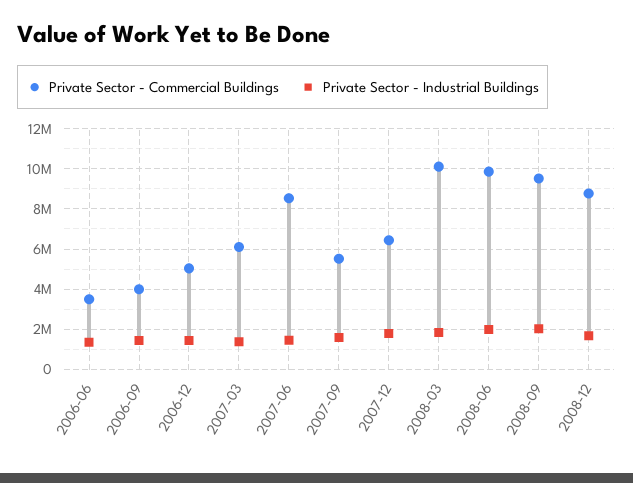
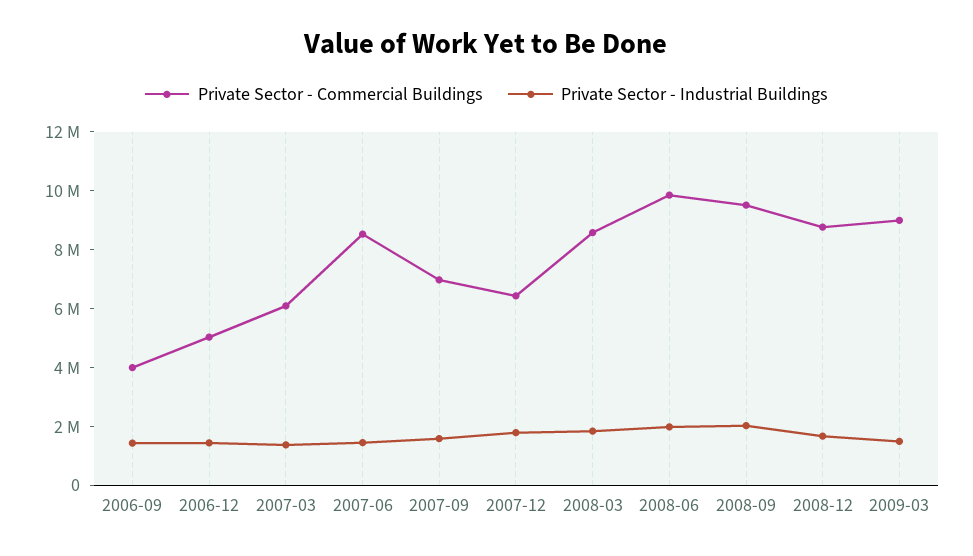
Private Sector - Commercial Buildings, 2006-06: 3500000 -> none
Private Sector - Industrial Buildings, 2006-06: 1500000 -> none
Private Sector - Commercial Buildings, 2007-09: 5500000 -> 7000000
Private Sector - Commercial Buildings, 2008-03: 10000000 -> 8500000
Private Sector - Commercial Buildings, 2009-03: none -> 9000000
Private Sector - Industrial Buildings, 2009-03: none -> 1500000

